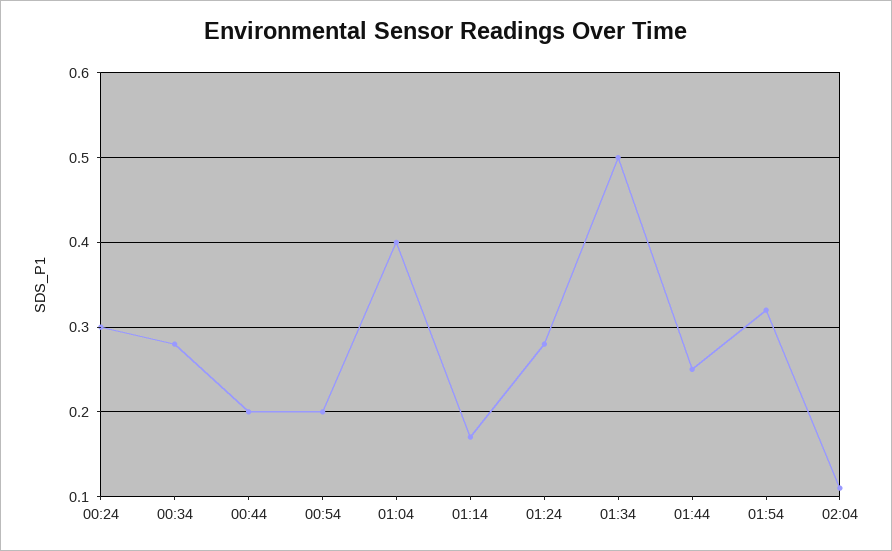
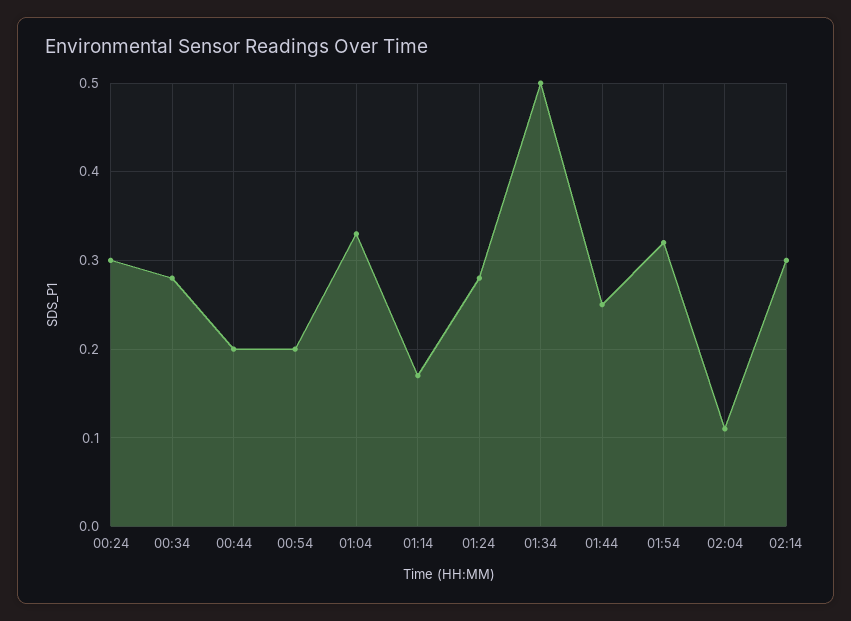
01:04: 0.4 -> 0.33
02:14: none -> 0.3

